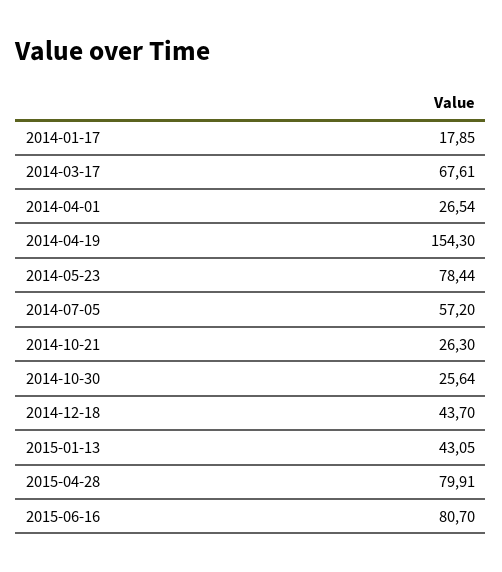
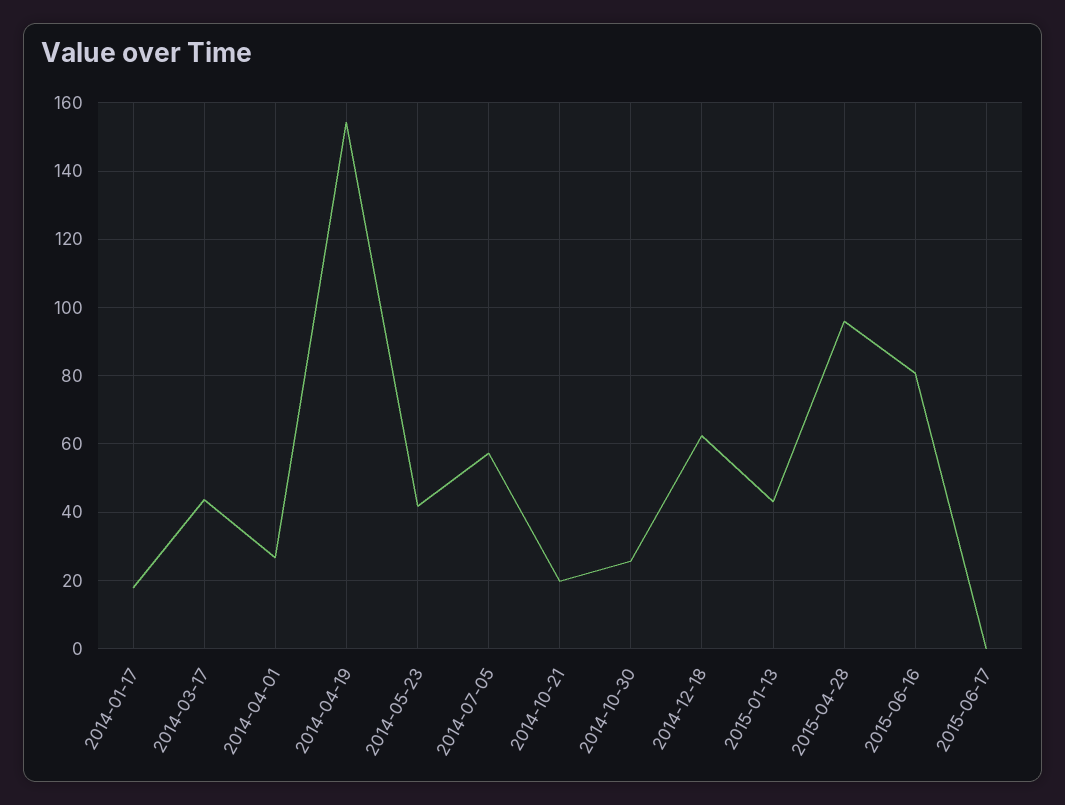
2014-03-17: 67.61 -> 44
2014-05-23: 78.44 -> 42
2014-10-21: 26.3 -> 20
2014-12-18: 43.7 -> 62
2015-04-28: 79.91 -> 96
2015-06-17: none -> 0

